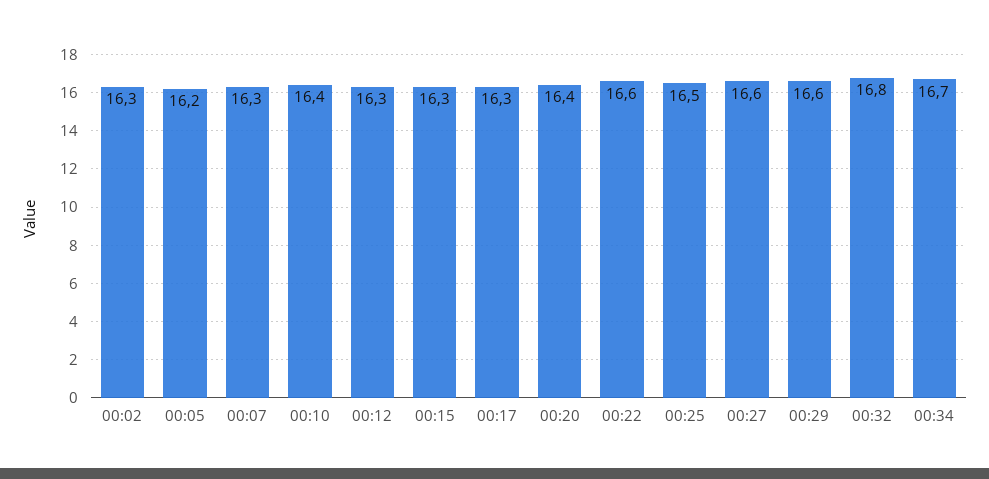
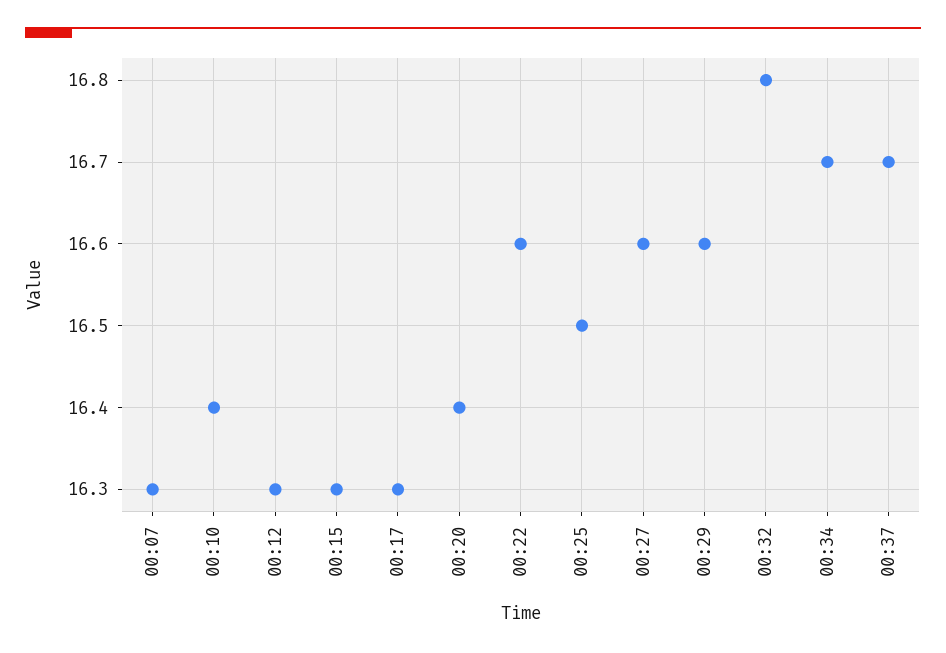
00:02: 16.3 -> none
00:05: 16.2 -> none
00:37: none -> 16.7

